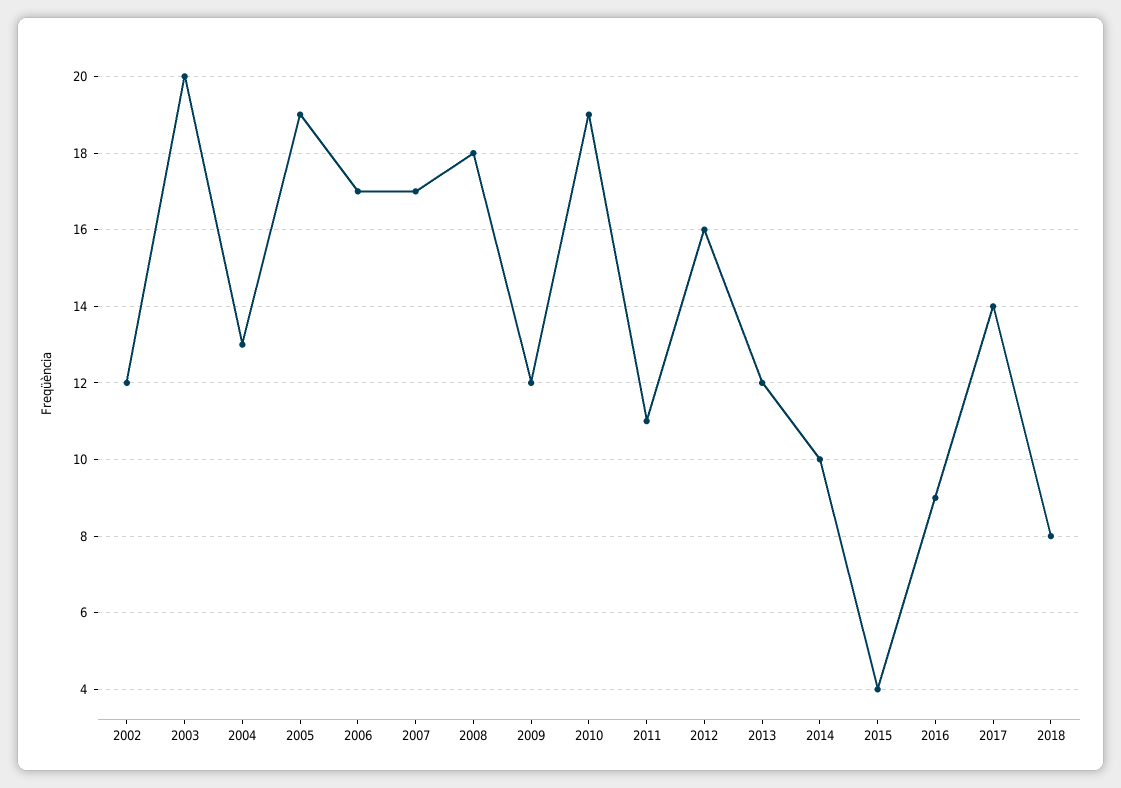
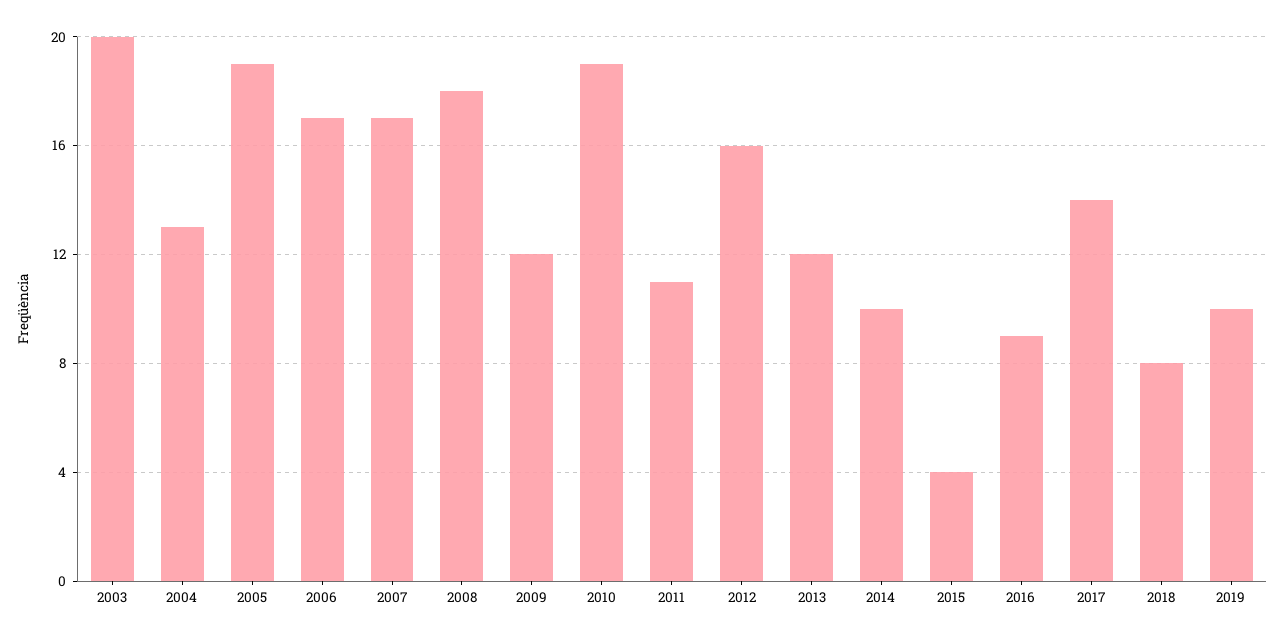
2002: 12 -> none
2019: none -> 10

